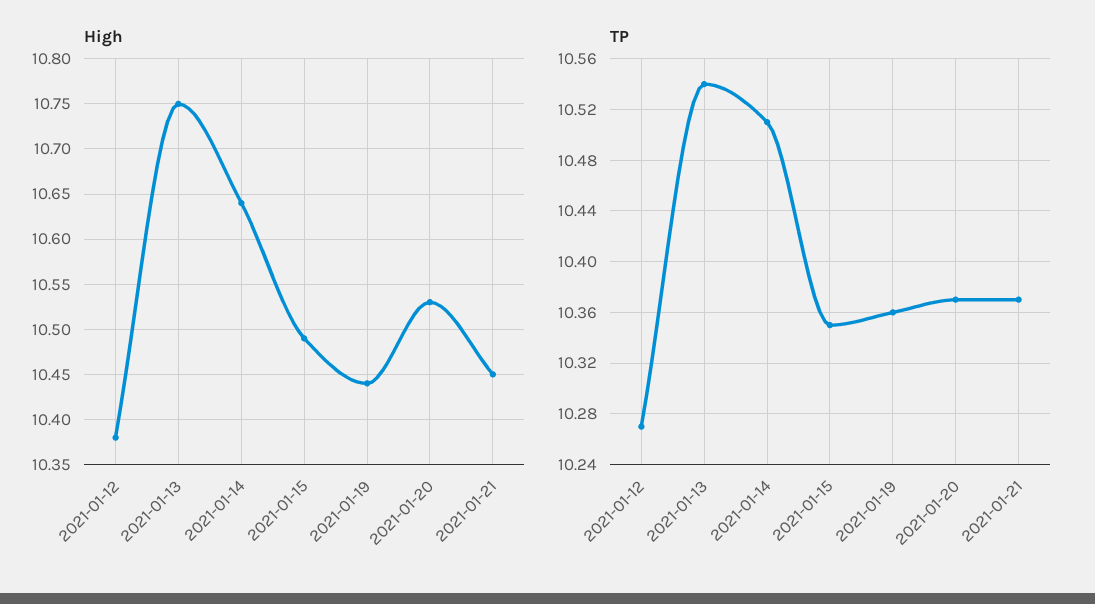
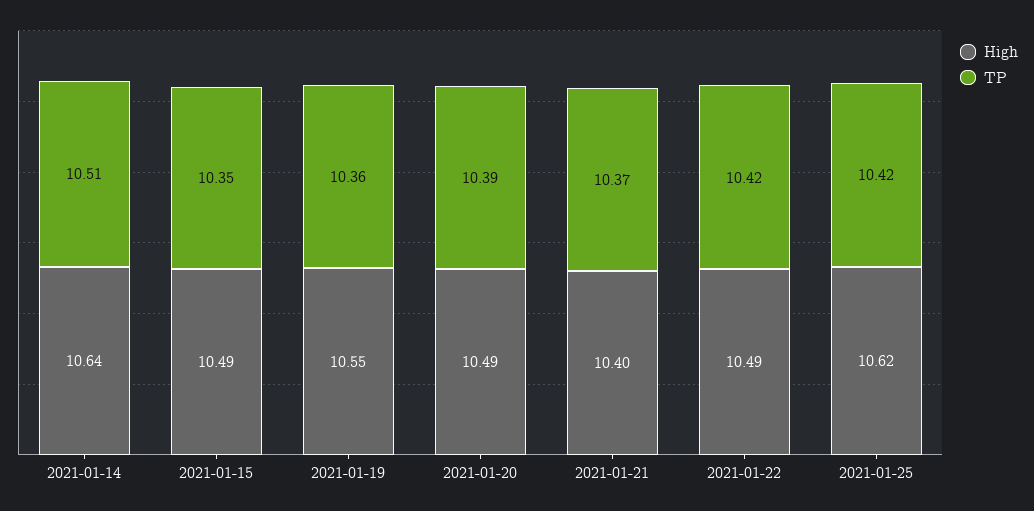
High, 2021-01-12: 10.38 -> none
High, 2021-01-13: 10.75 -> none
High, 2021-01-19: 10.44 -> 10.55
High, 2021-01-20: 10.53 -> 10.49
High, 2021-01-21: 10.45 -> 10.4
TP, 2021-01-12: 10.27 -> none
TP, 2021-01-13: 10.54 -> none
TP, 2021-01-20: 10.37 -> 10.39
High, 2021-01-22: none -> 10.49
TP, 2021-01-22: none -> 10.42
High, 2021-01-25: none -> 10.62
TP, 2021-01-25: none -> 10.42

